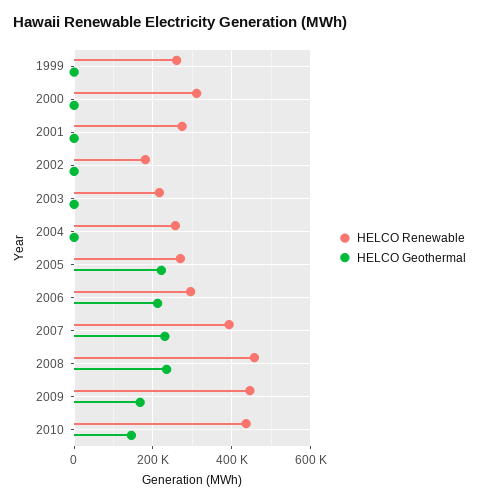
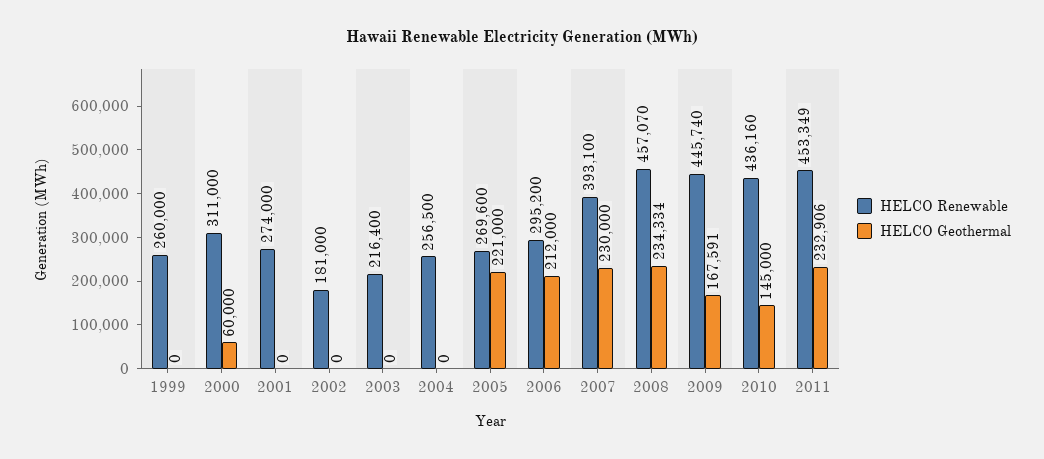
HELCO Geothermal, 2000: 0 -> 60000
HELCO Renewable, 2011: none -> 453349
HELCO Geothermal, 2011: none -> 232906

